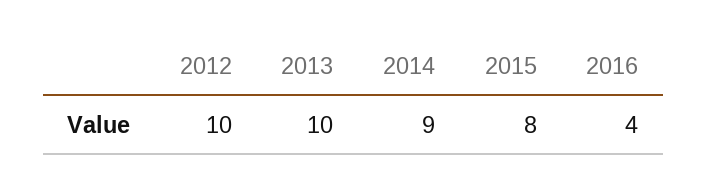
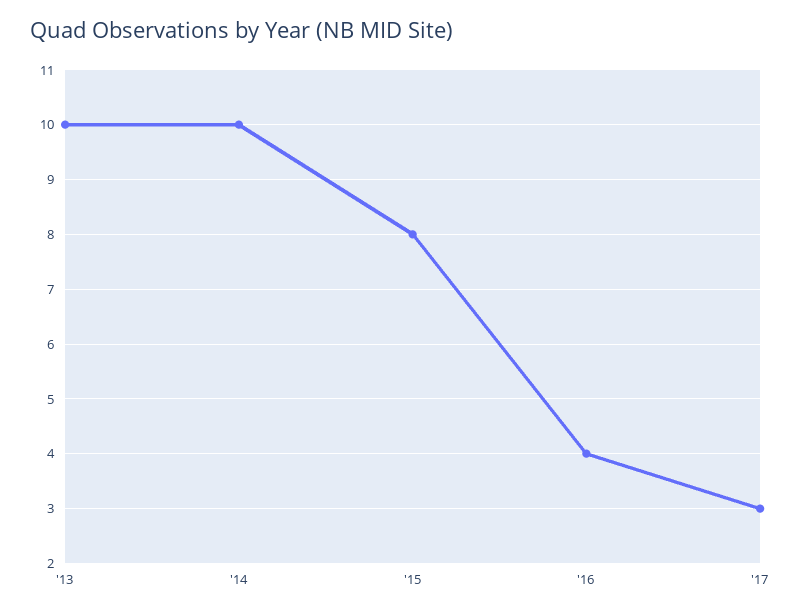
2012: 10 -> none
2014: 9 -> 10
'17: none -> 3

